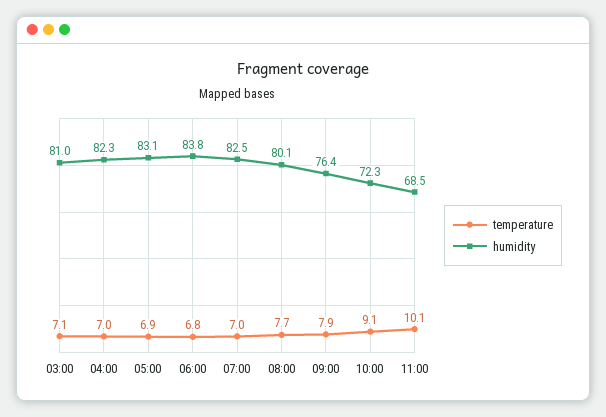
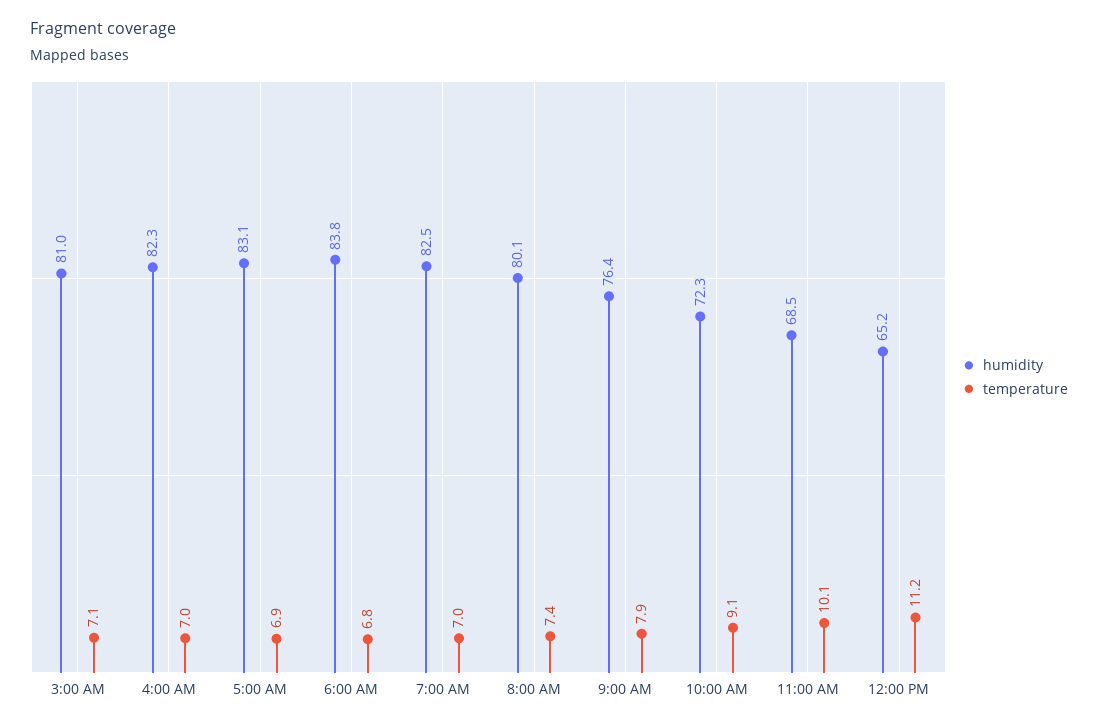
temperature, 08:00: 7.7 -> 7.4
humidity, 12:00 PM: none -> 65.2
temperature, 12:00 PM: none -> 11.2

